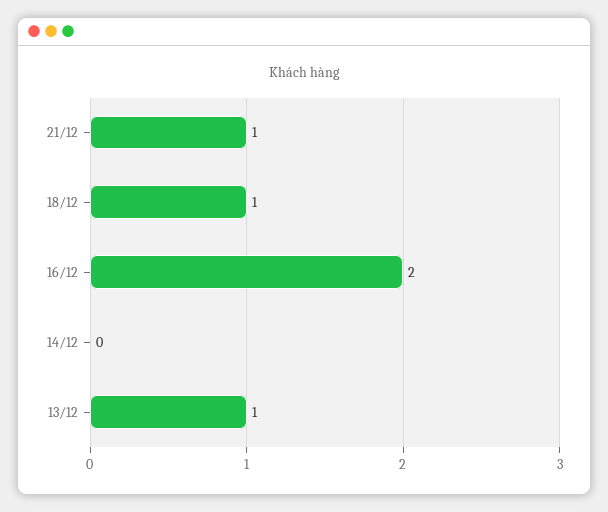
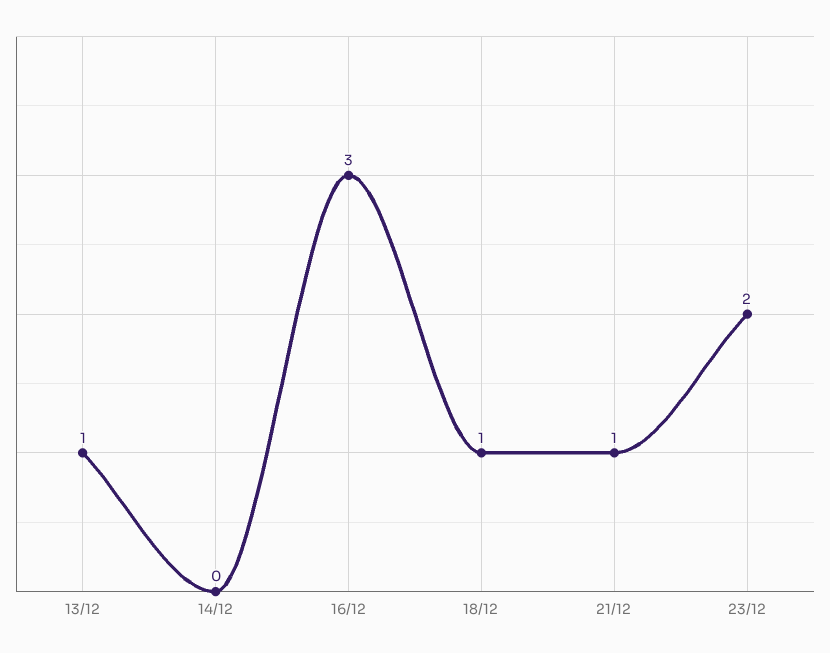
16/12: 2 -> 3
23/12: none -> 2

